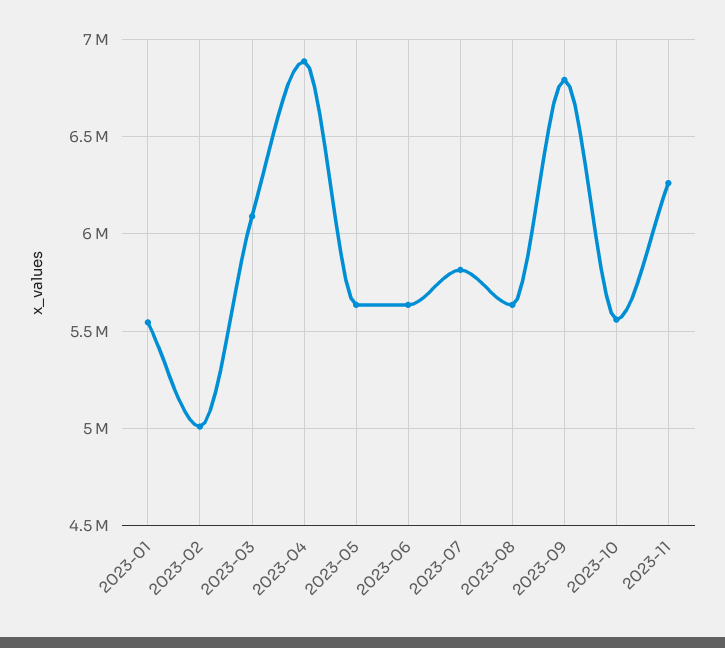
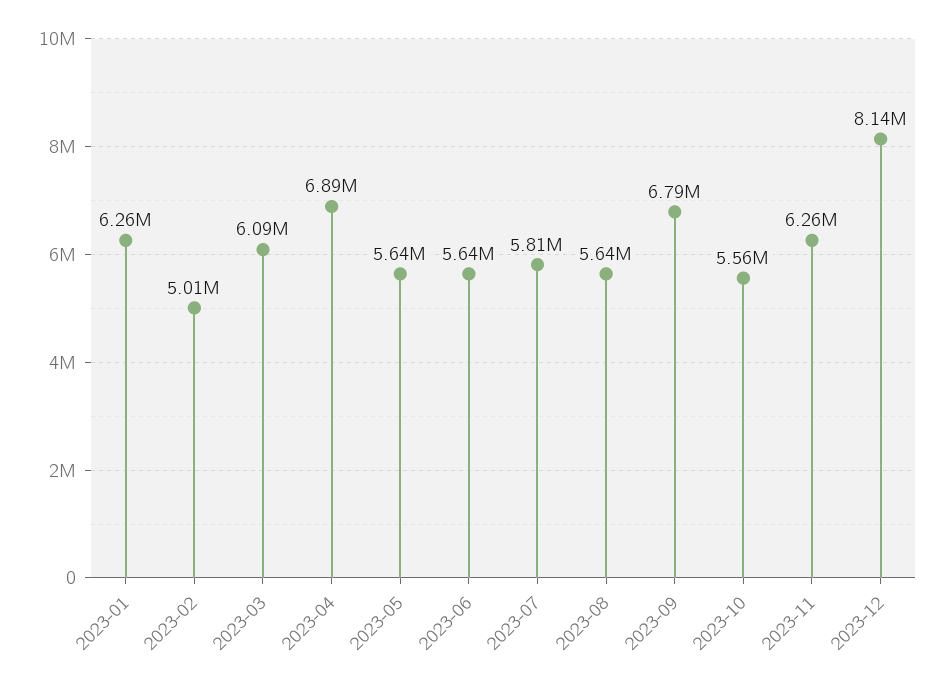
2023-01: 5550000 -> 6260000
2023-12: none -> 8140000

